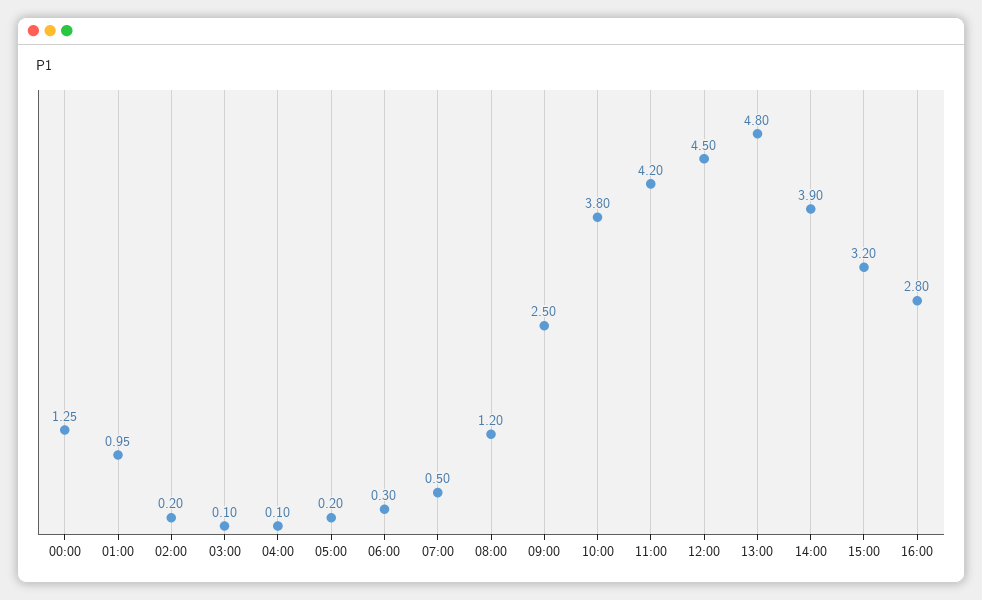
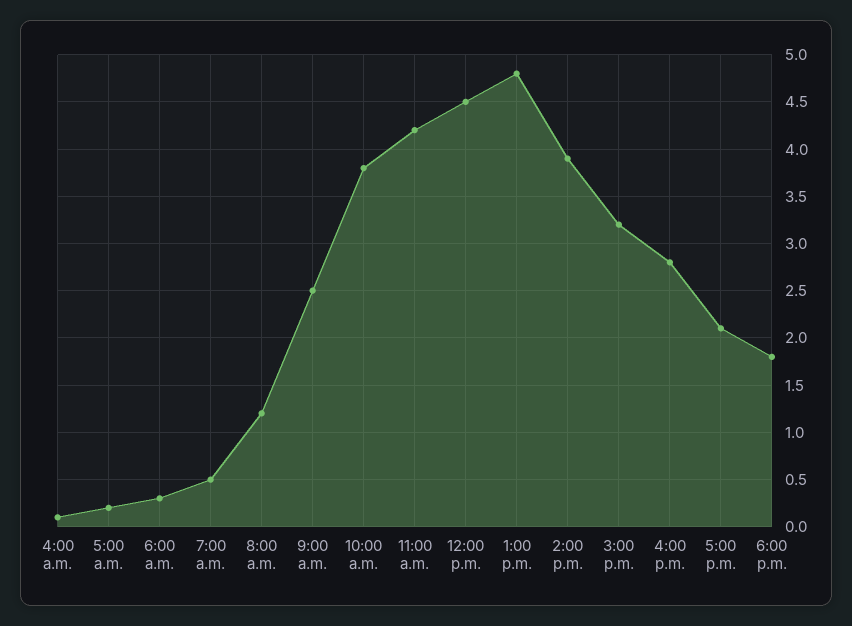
00:00: 1.25 -> none
01:00: 0.95 -> none
02:00: 0.2 -> none
03:00: 0.1 -> none
5:00 p.m.: none -> 2.1
6:00 p.m.: none -> 1.8

